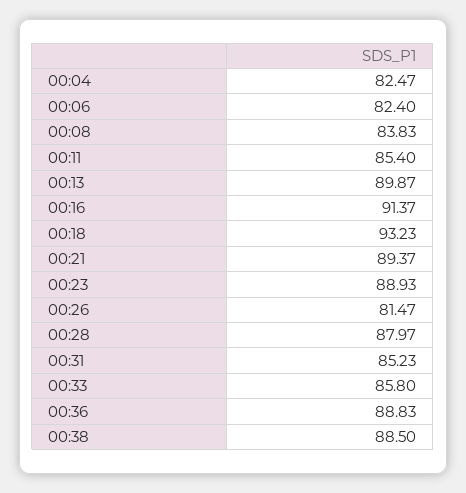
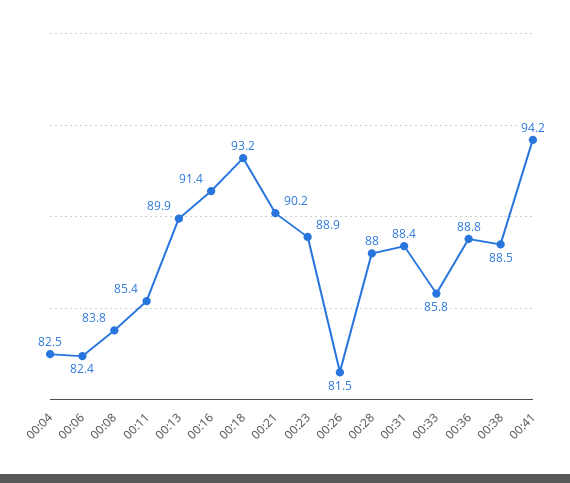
00:21: 89.37 -> 90.2
00:31: 85.23 -> 88.4
00:41: none -> 94.2

